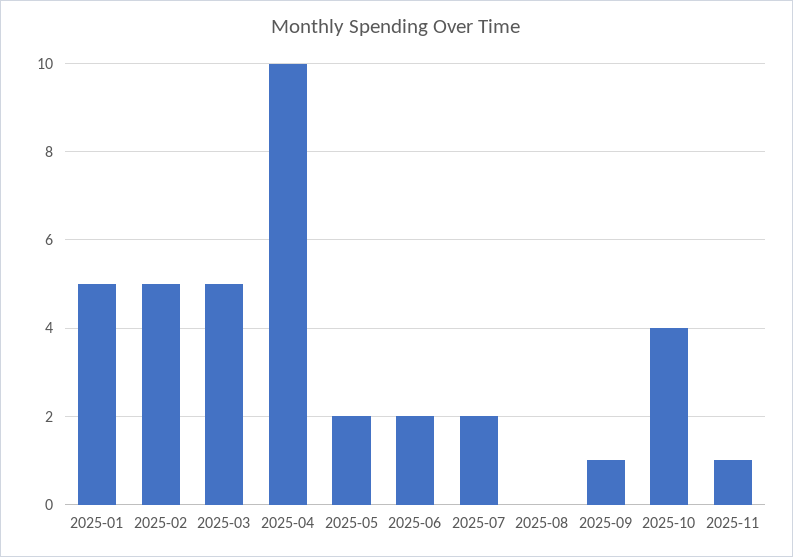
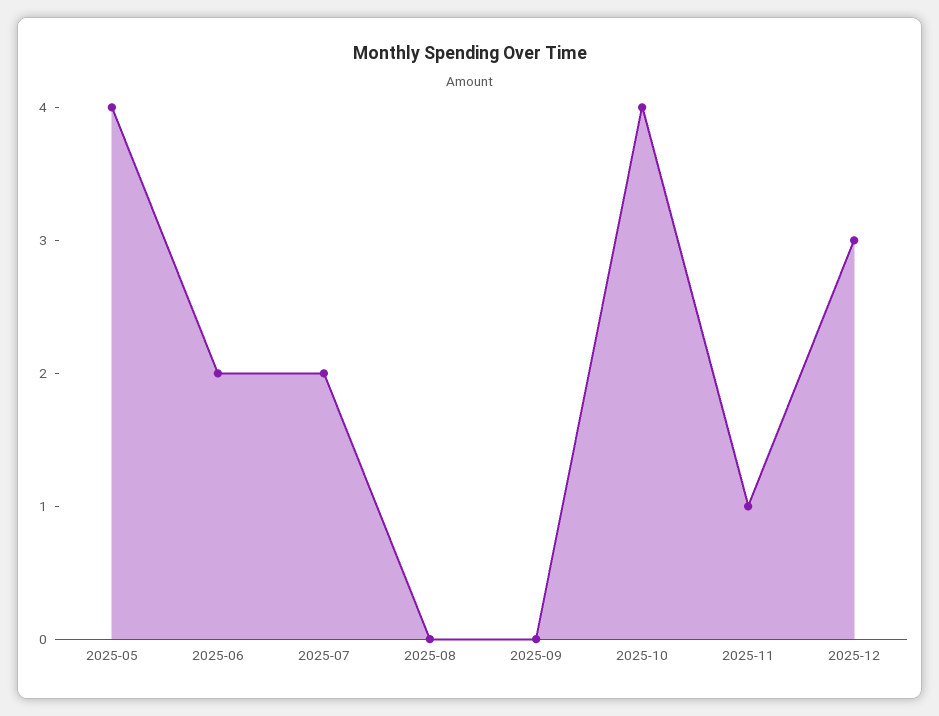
2025-01: 5 -> none
2025-02: 5 -> none
2025-03: 5 -> none
2025-04: 10 -> none
2025-05: 2 -> 4
2025-09: 1 -> 0
2025-12: none -> 3

